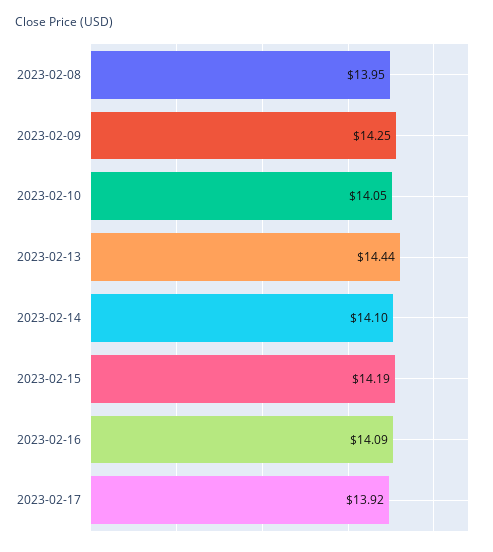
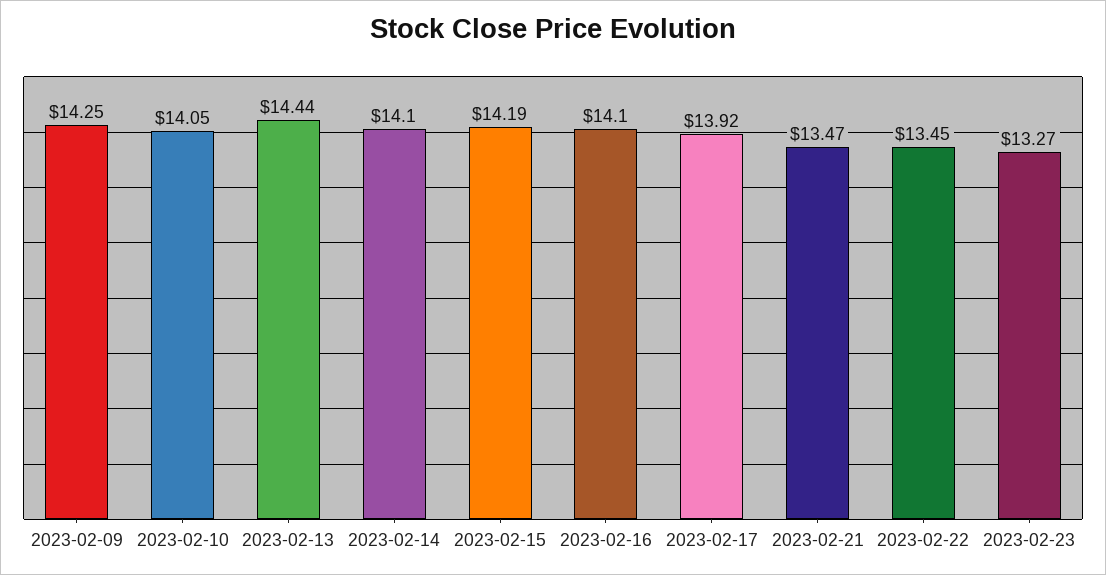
2023-02-08: 13.95 -> none
2023-02-16: 14.09 -> 14.1
2023-02-21: none -> 13.47
2023-02-22: none -> 13.45
2023-02-23: none -> 13.27

